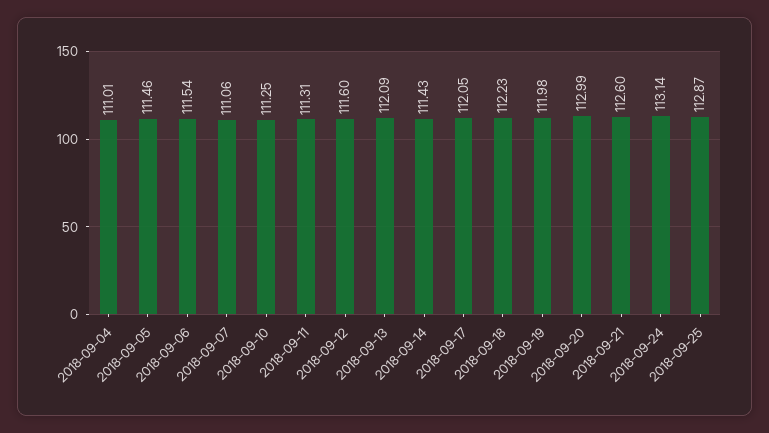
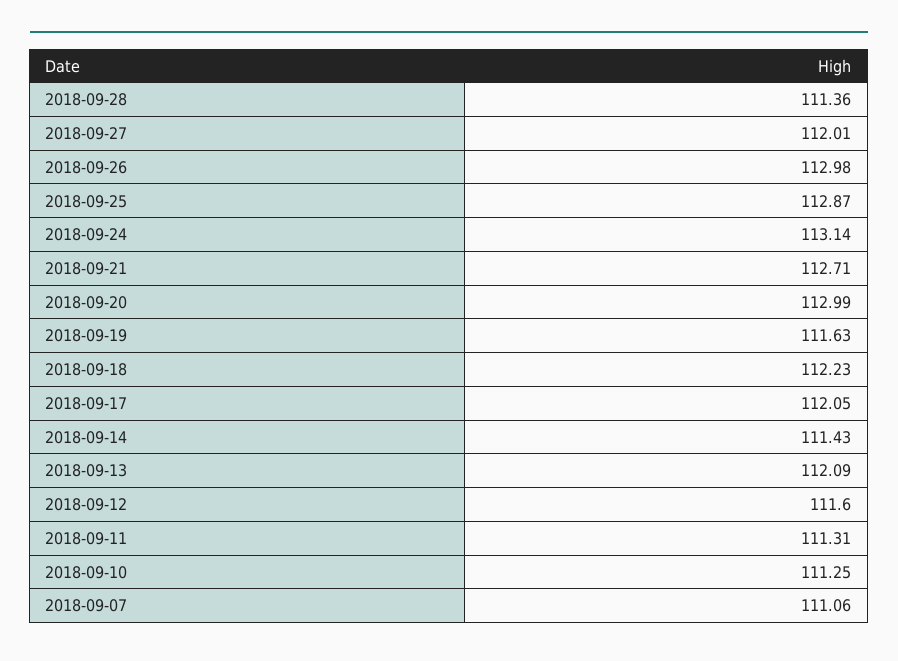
2018-09-04: 111.01 -> none
2018-09-05: 111.46 -> none
2018-09-06: 111.54 -> none
2018-09-19: 111.98 -> 111.63
2018-09-21: 112.6 -> 112.71
2018-09-28: none -> 111.36
2018-09-27: none -> 112.01
2018-09-26: none -> 112.98

